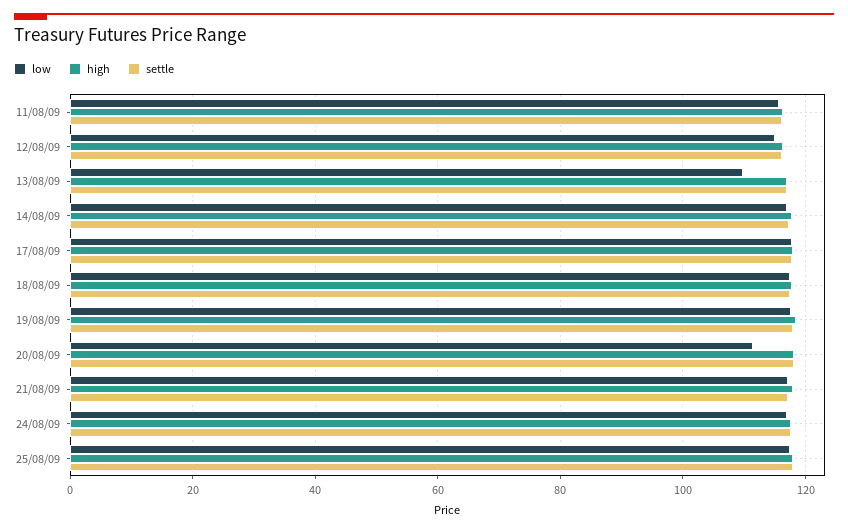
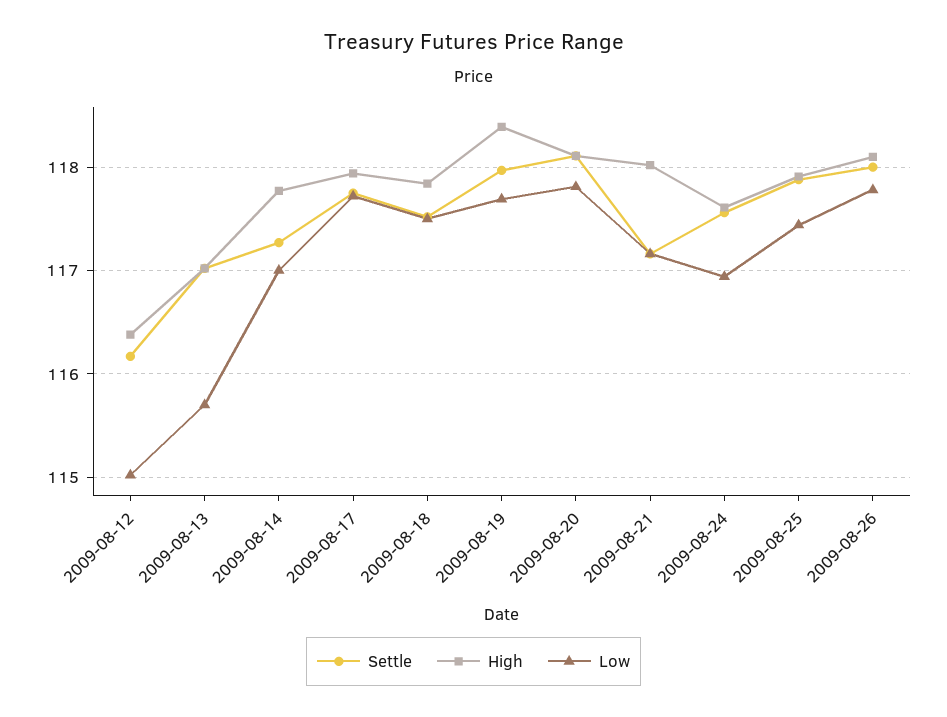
low, 11/08/09: 116 -> none
high, 11/08/09: 116 -> none
settle, 11/08/09: 116 -> none
low, 13/08/09: 110 -> 115.7
low, 20/08/09: 112 -> 117.8
settle, 2009-08-26: none -> 118
high, 2009-08-26: none -> 118.1
low, 2009-08-26: none -> 117.8

